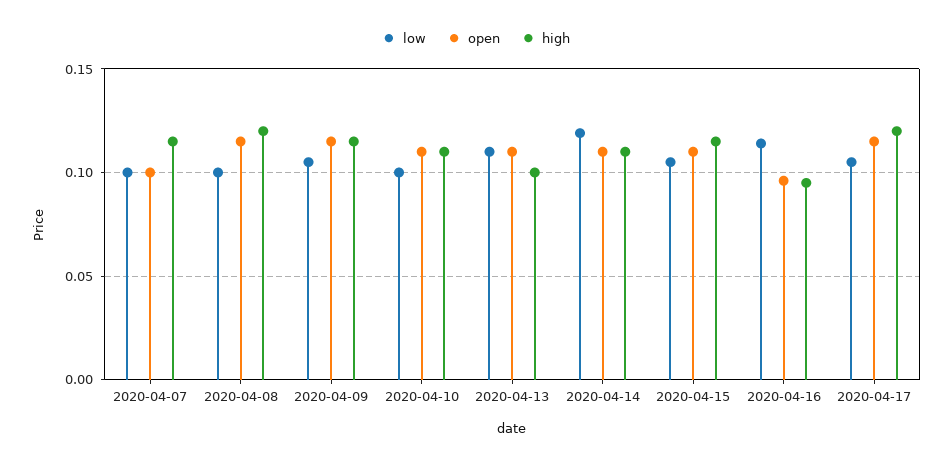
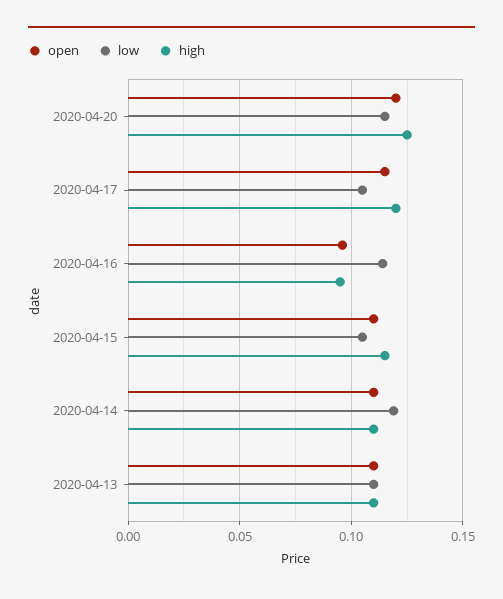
low, 2020-04-07: 0.1 -> none
open, 2020-04-07: 0.1 -> none
high, 2020-04-07: 0.115 -> none
low, 2020-04-08: 0.1 -> none
open, 2020-04-08: 0.115 -> none
high, 2020-04-08: 0.12 -> none
low, 2020-04-09: 0.105 -> none
open, 2020-04-09: 0.115 -> none
high, 2020-04-09: 0.115 -> none
low, 2020-04-10: 0.1 -> none
open, 2020-04-10: 0.11 -> none
high, 2020-04-10: 0.11 -> none
high, 2020-04-13: 0.1 -> 0.11
open, 2020-04-20: none -> 0.12
low, 2020-04-20: none -> 0.115
high, 2020-04-20: none -> 0.125

